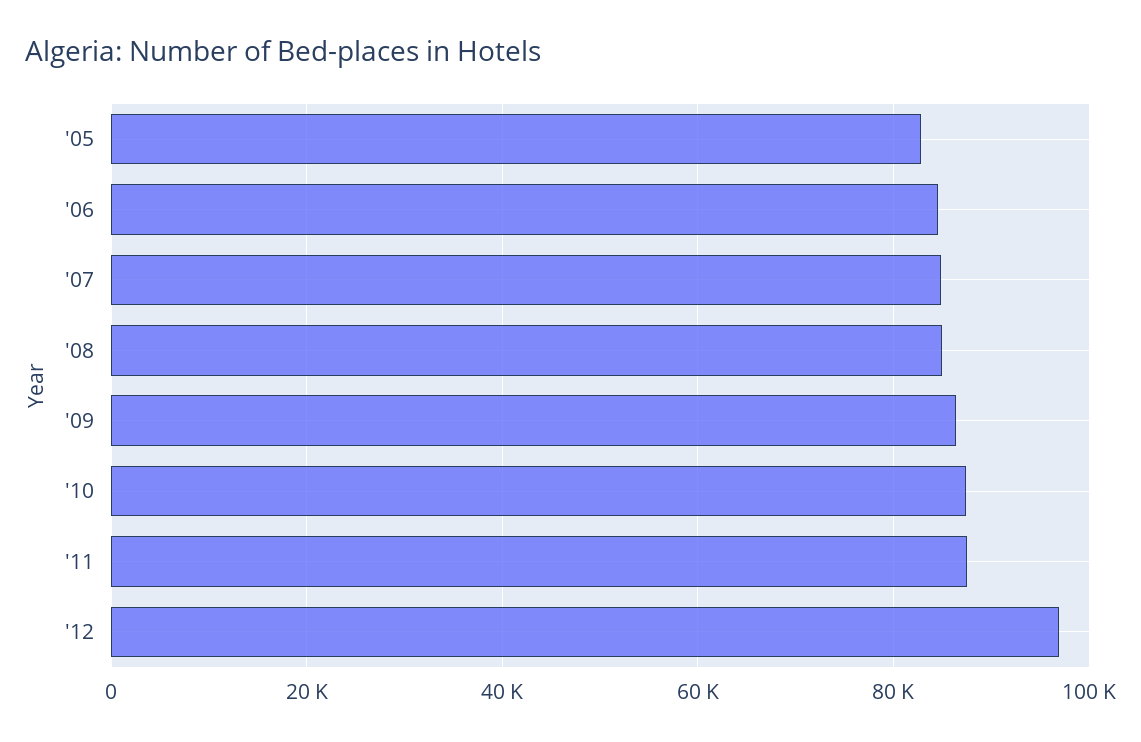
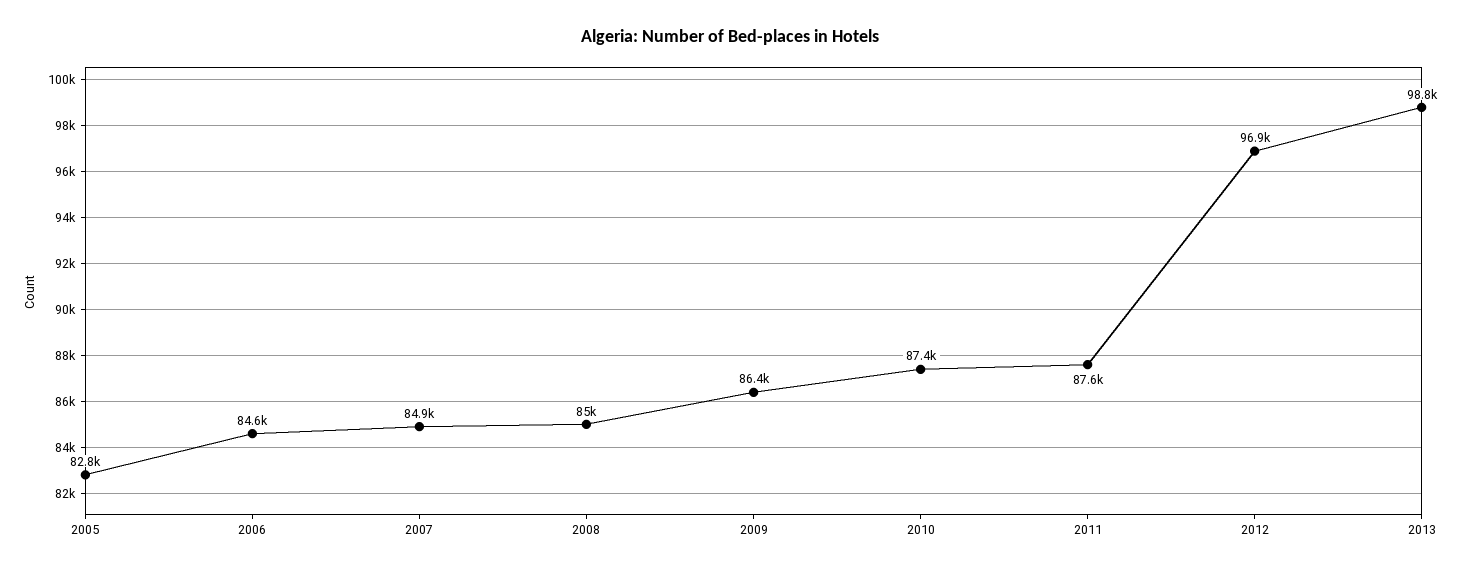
2013: none -> 98800

